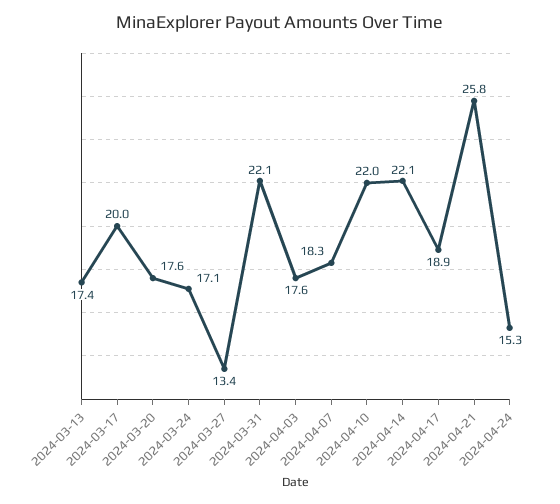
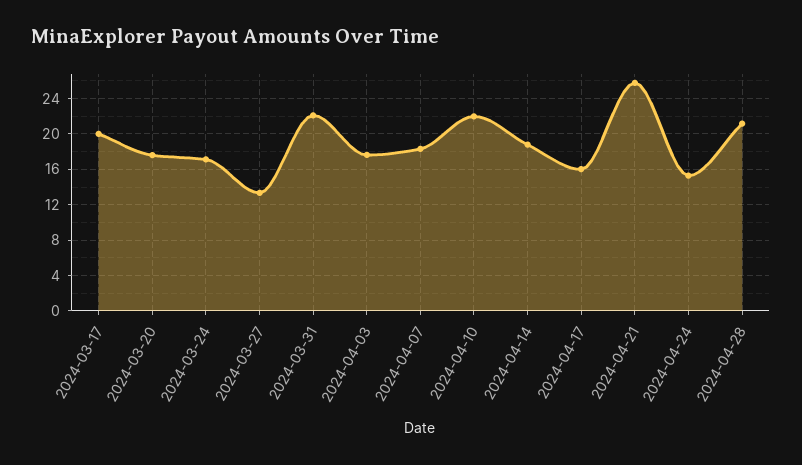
2024-03-13: 17.4 -> none
2024-04-14: 22.1 -> 19
2024-04-17: 18.9 -> 16
2024-04-28: none -> 21

